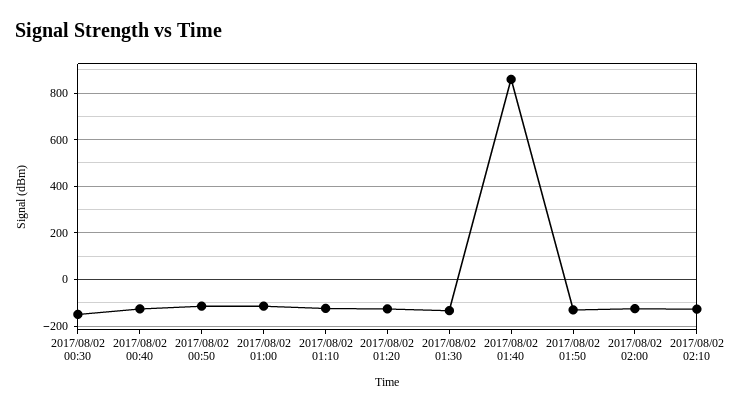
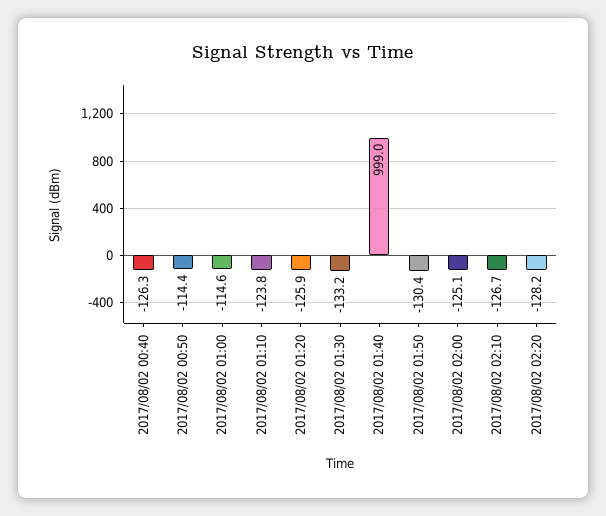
2017/08/02 00:30: -150 -> none
2017/08/02 01:40: 850 -> 999
2017/08/02 02:20: none -> -128.2

